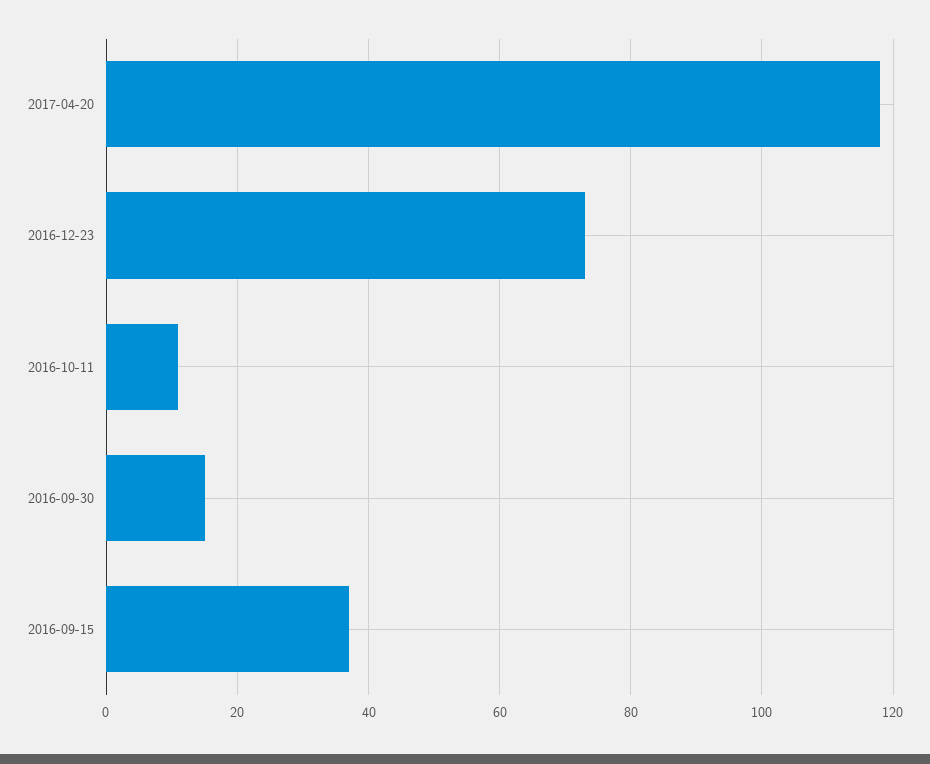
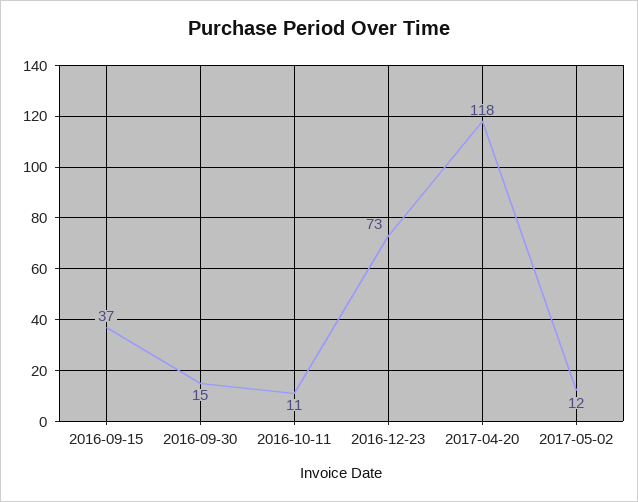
2017-05-02: none -> 12

